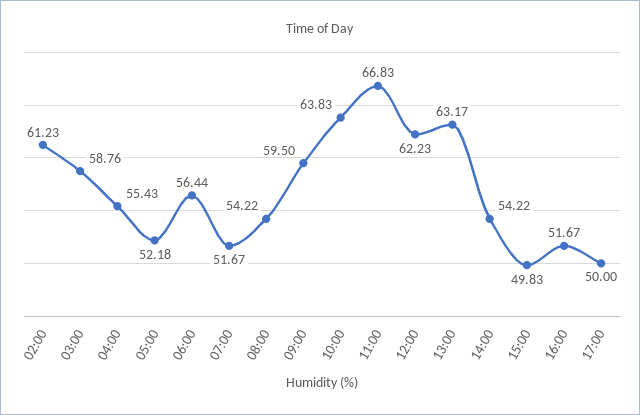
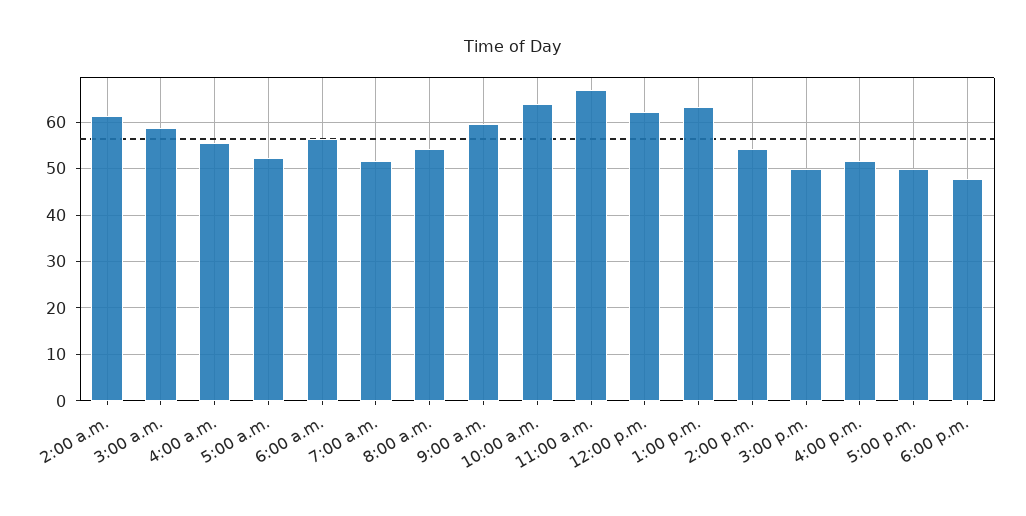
6:00 p.m.: none -> 48

